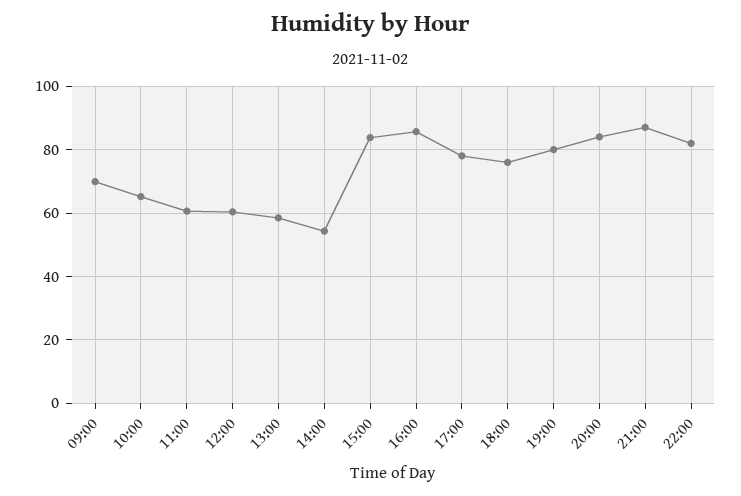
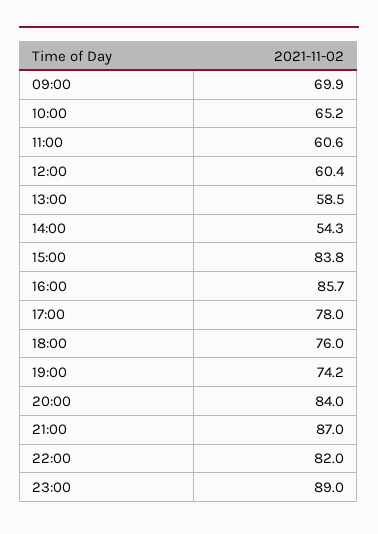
19:00: 80 -> 74.2
23:00: none -> 89

